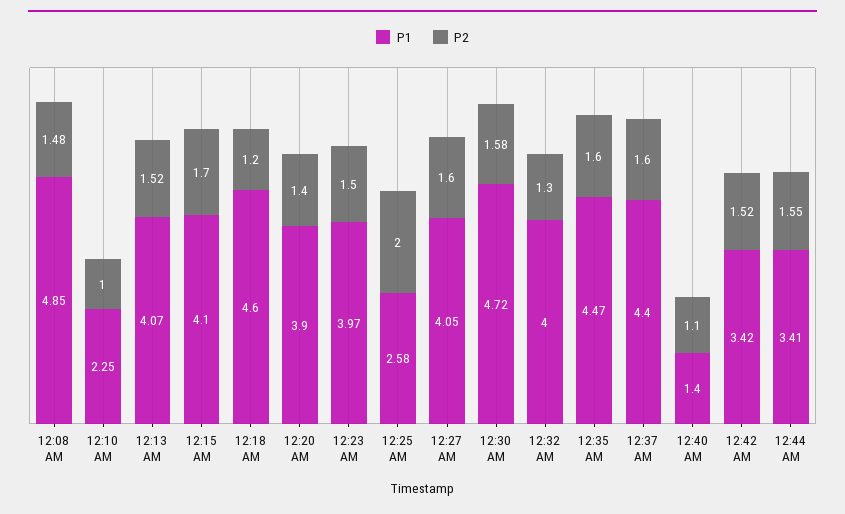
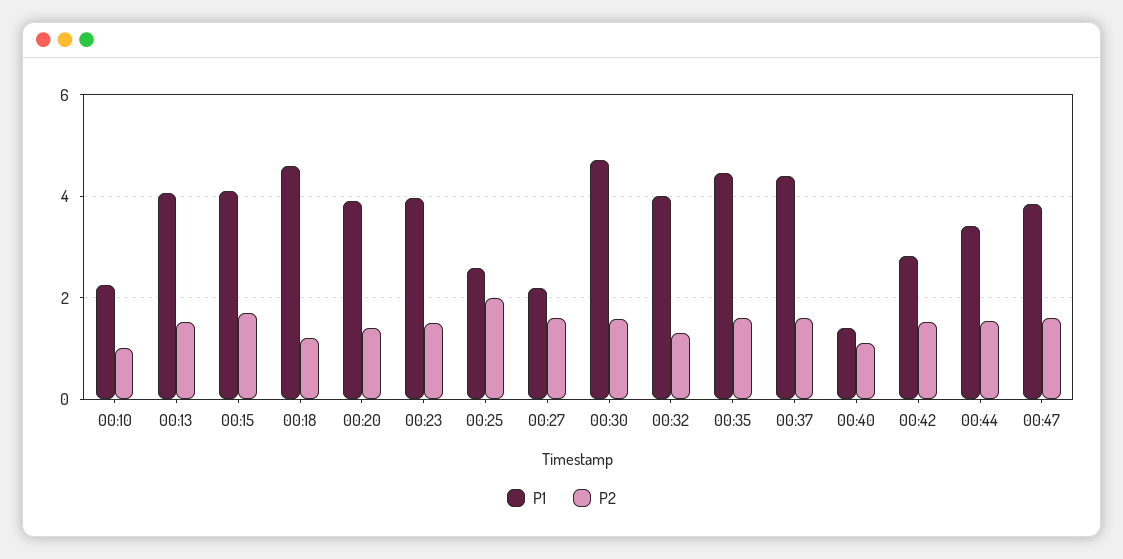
P1, 12:08 AM: 4.85 -> none
P2, 12:08 AM: 1.48 -> none
P1, 12:27 AM: 4.05 -> 2.2
P1, 12:42 AM: 3.42 -> 2.8
P1, 00:47: none -> 3.8
P2, 00:47: none -> 1.6

